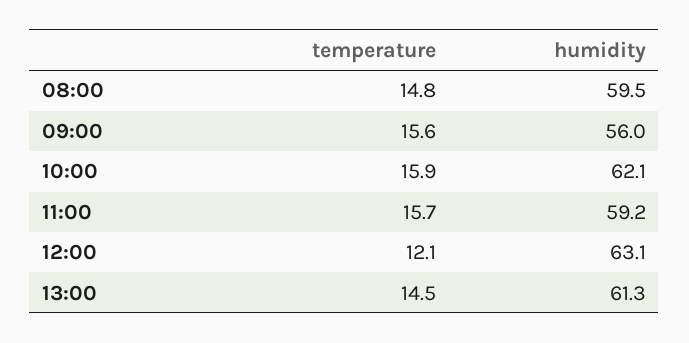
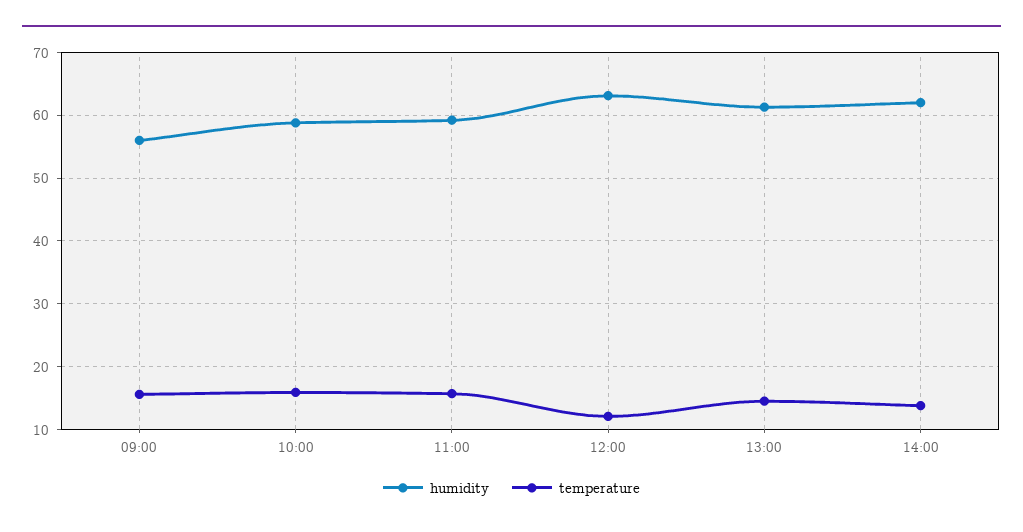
temperature, 08:00: 14.8 -> none
humidity, 08:00: 59.5 -> none
humidity, 10:00: 62.1 -> 59
humidity, 14:00: none -> 62
temperature, 14:00: none -> 14

